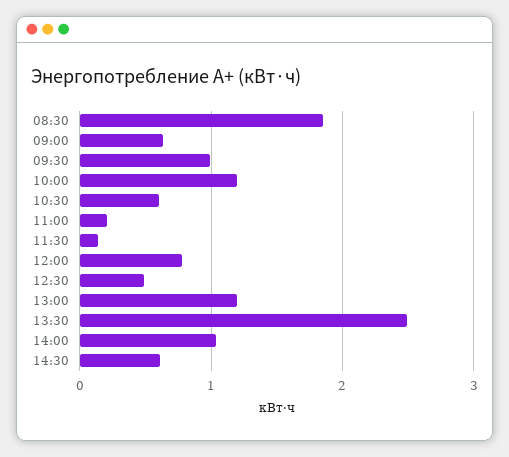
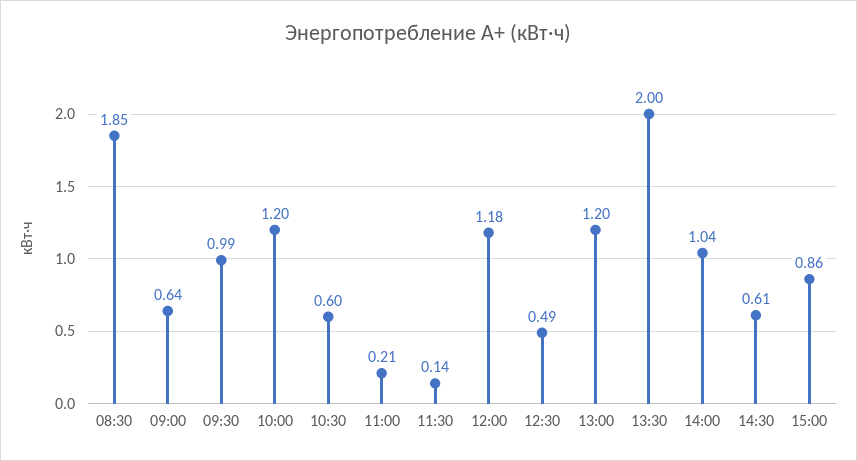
12:00: 0.8 -> 1.18
13:30: 2.5 -> 2
15:00: none -> 0.86

